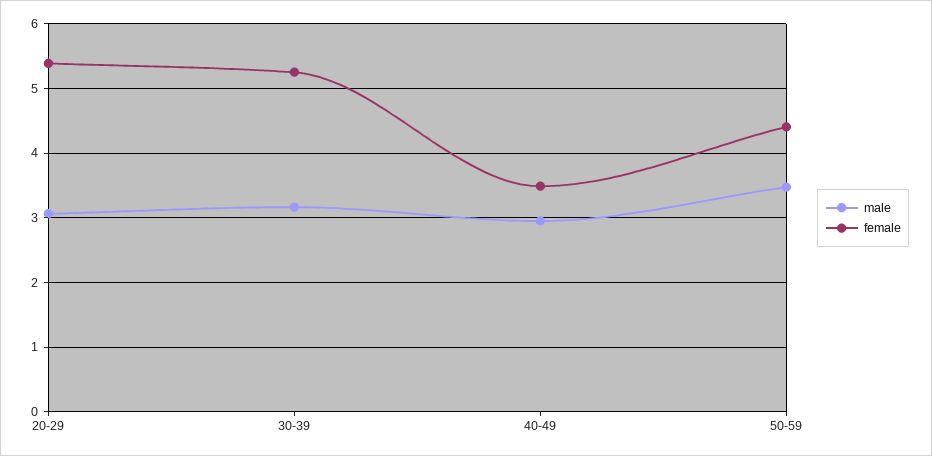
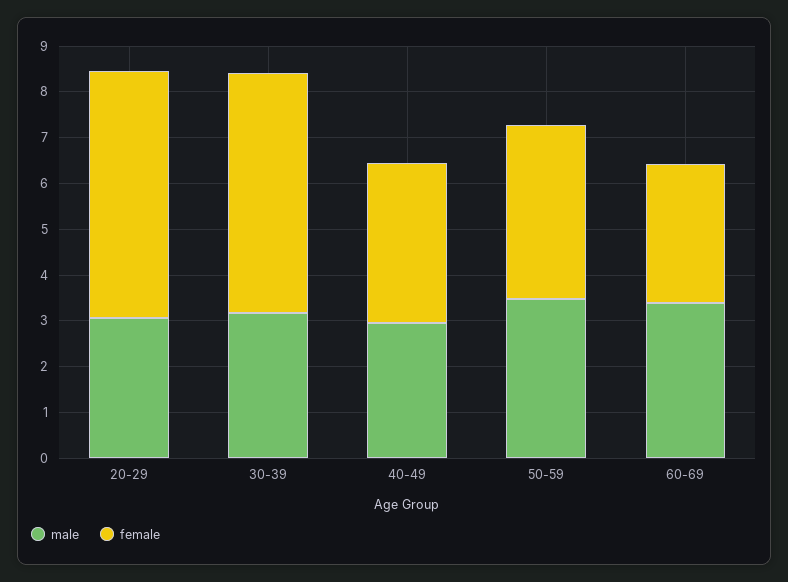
female, 50-59: 4.4 -> 3.8
male, 60-69: none -> 3.4
female, 60-69: none -> 3

